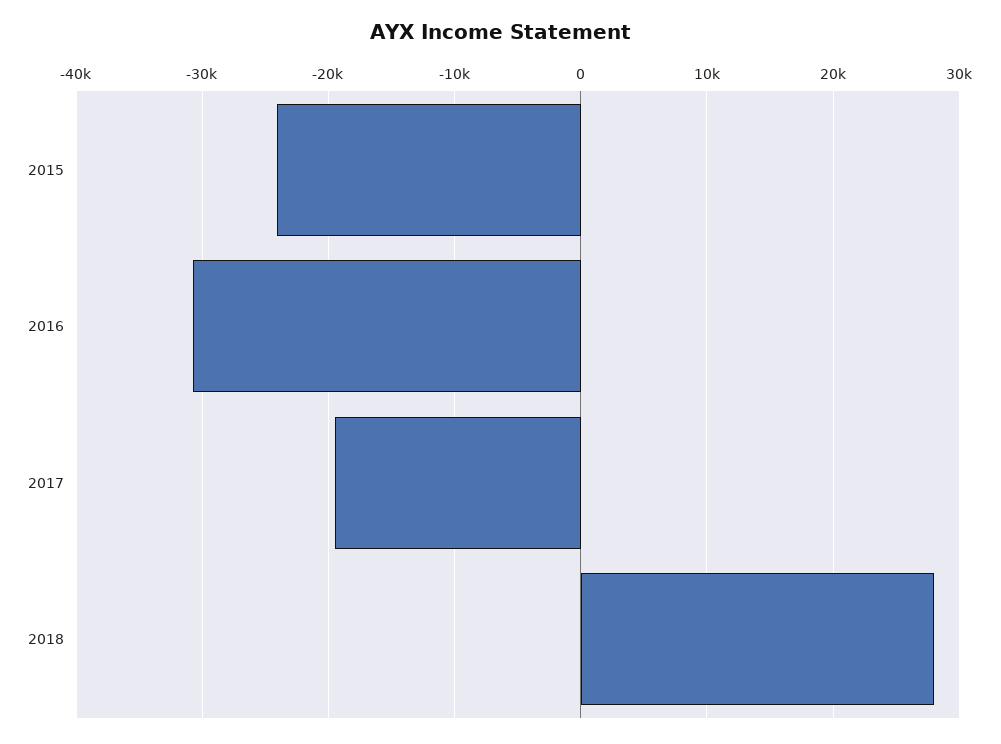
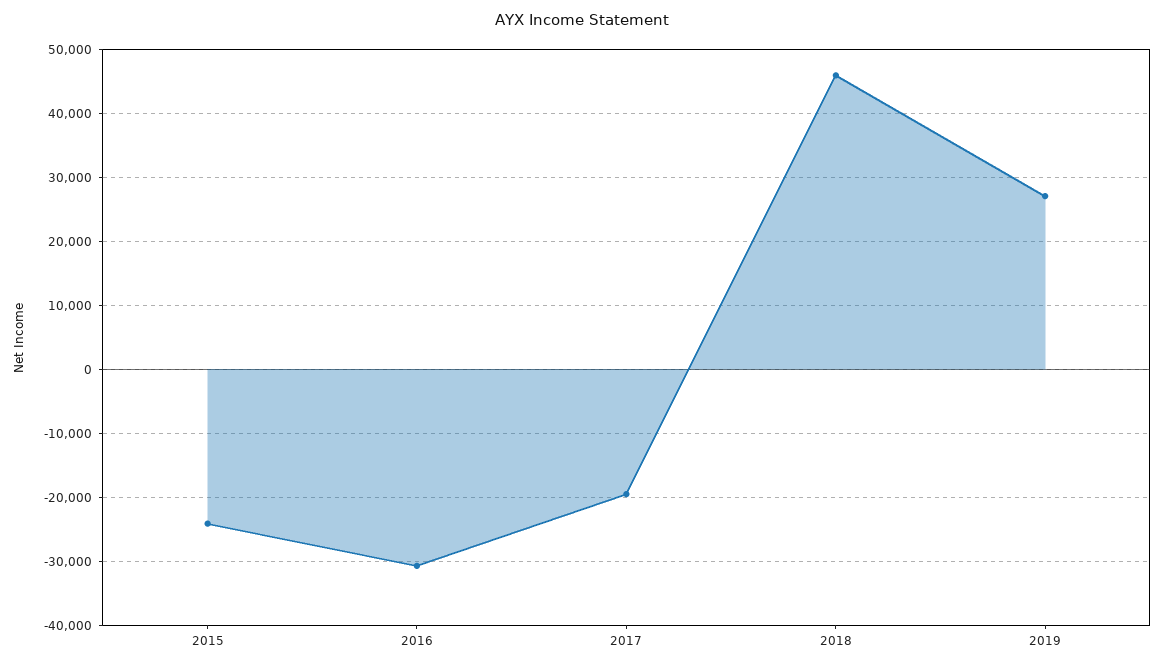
2018: 28000 -> 46000
2019: none -> 27000

